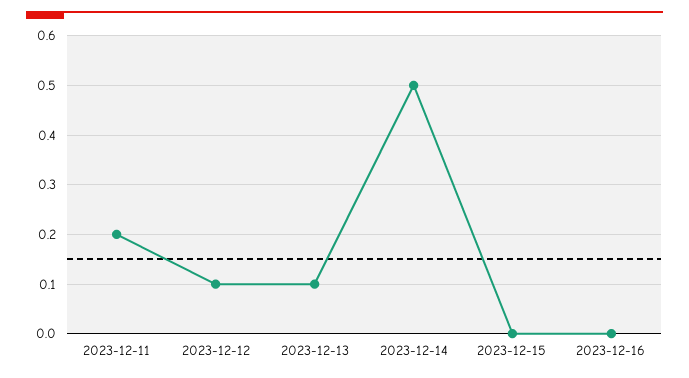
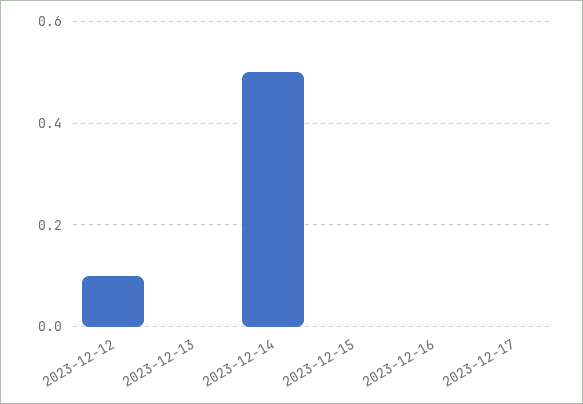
2023-12-11: 0.2 -> none
2023-12-13: 0.1 -> 0
2023-12-17: none -> 0

